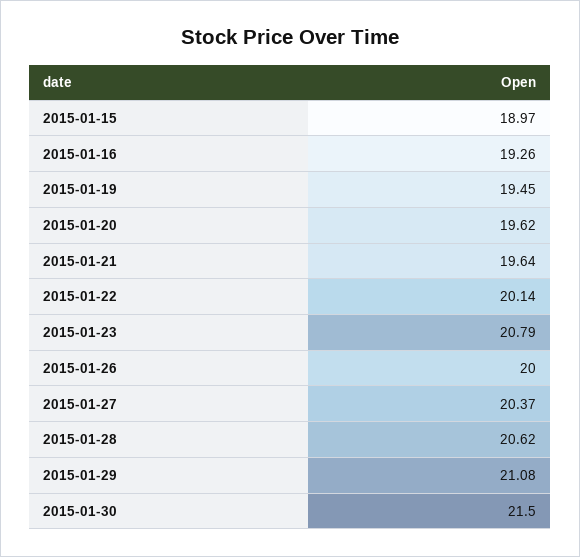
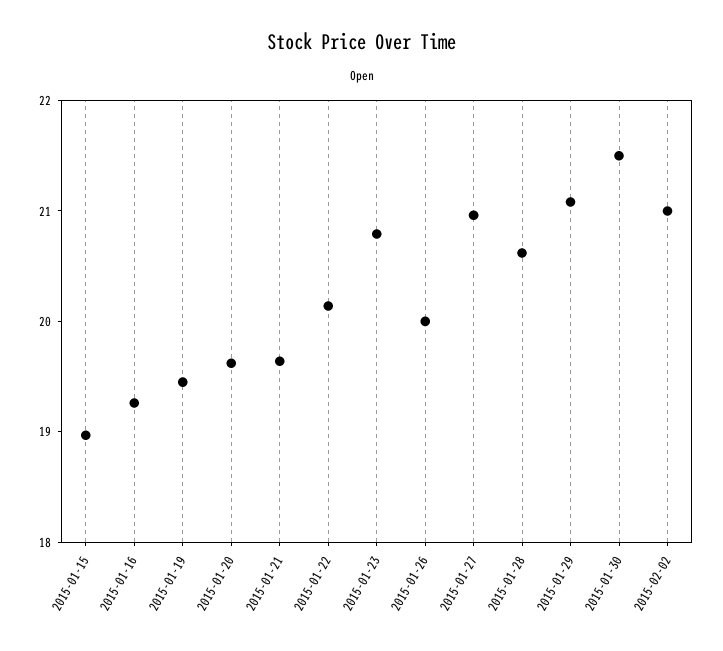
2015-01-27: 20.37 -> 21
2015-02-02: none -> 21

